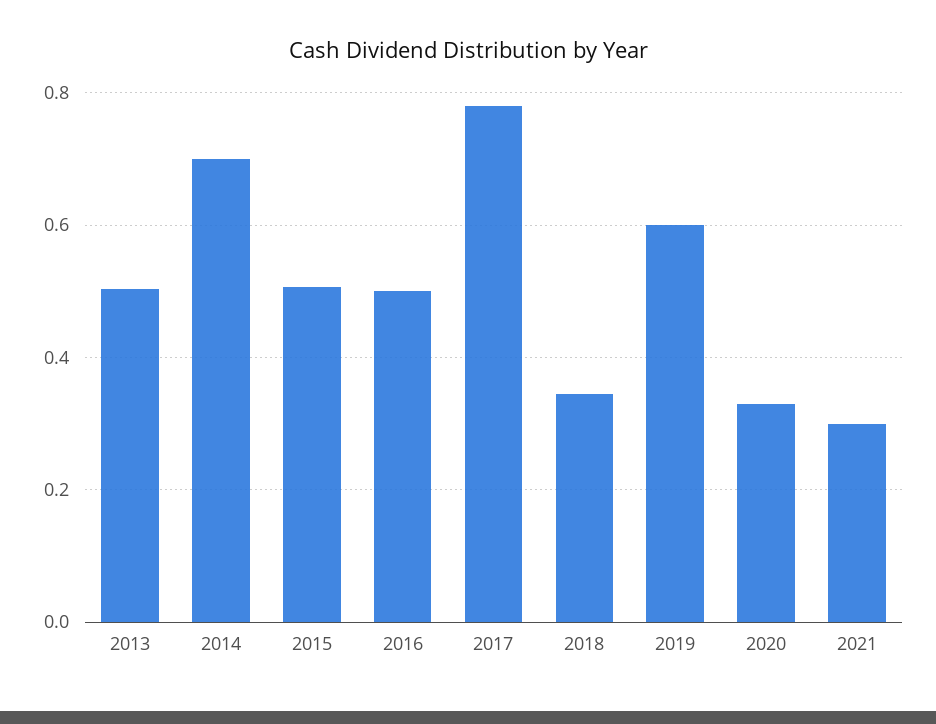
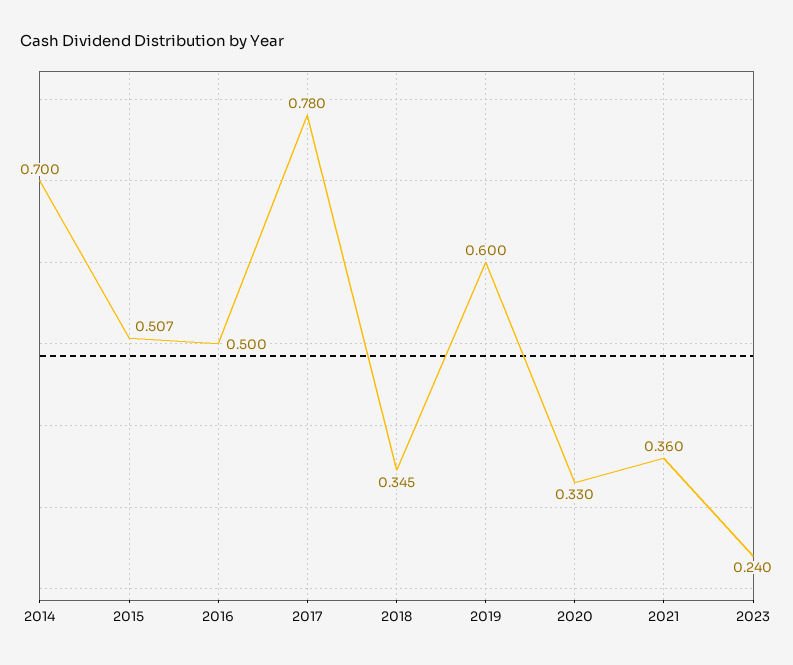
2013: 0.5 -> none
2021: 0.3 -> 0.36
2023: none -> 0.24

